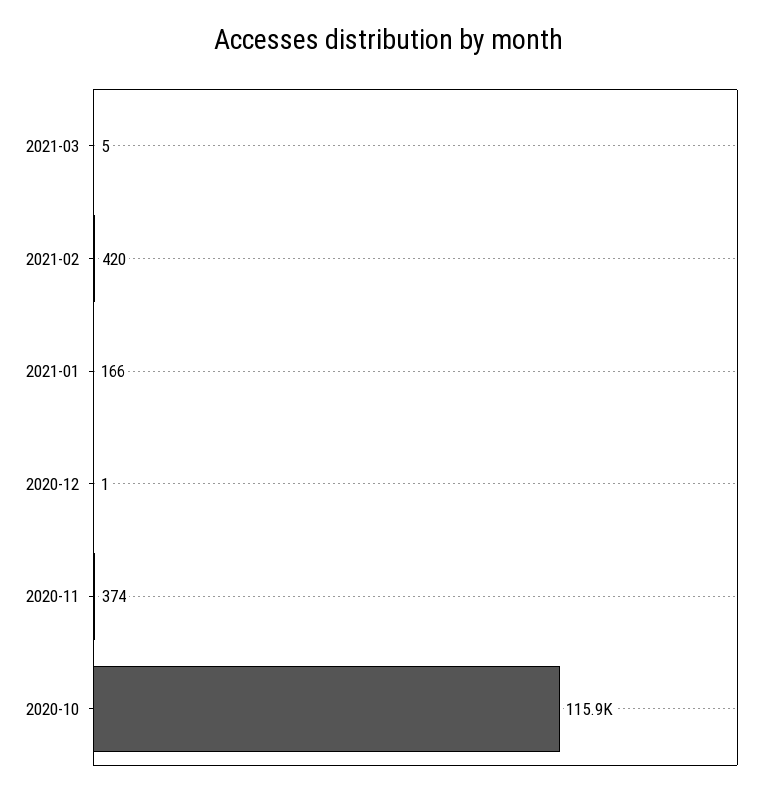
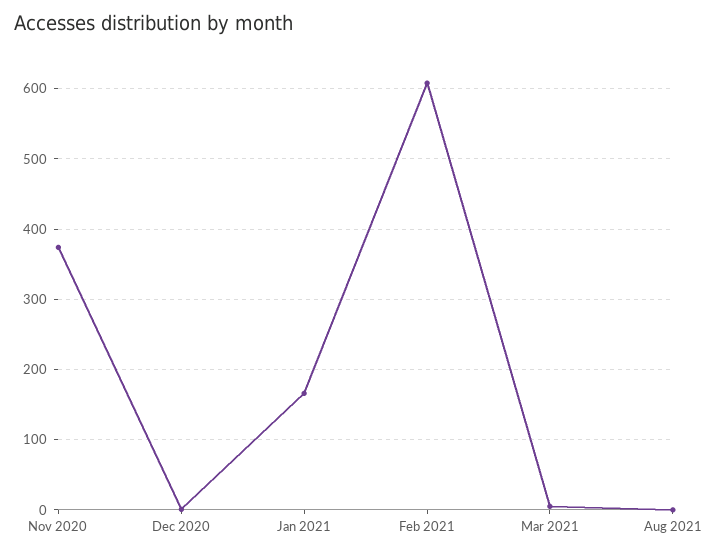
2021-02: 420 -> 610
2020-10: 115900 -> none
Aug 2021: none -> 0

